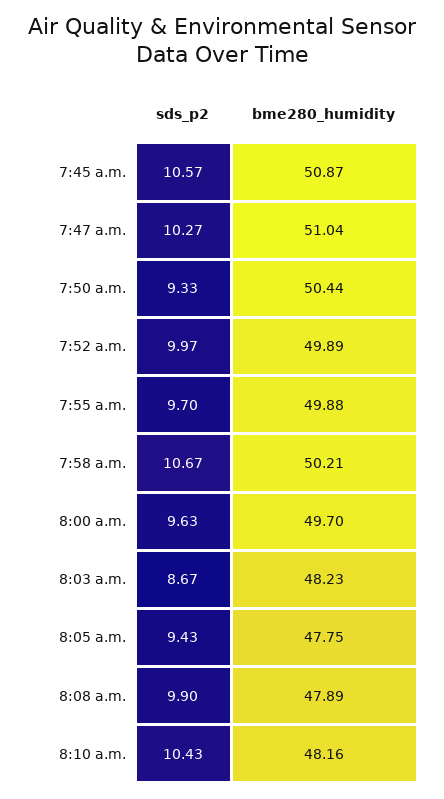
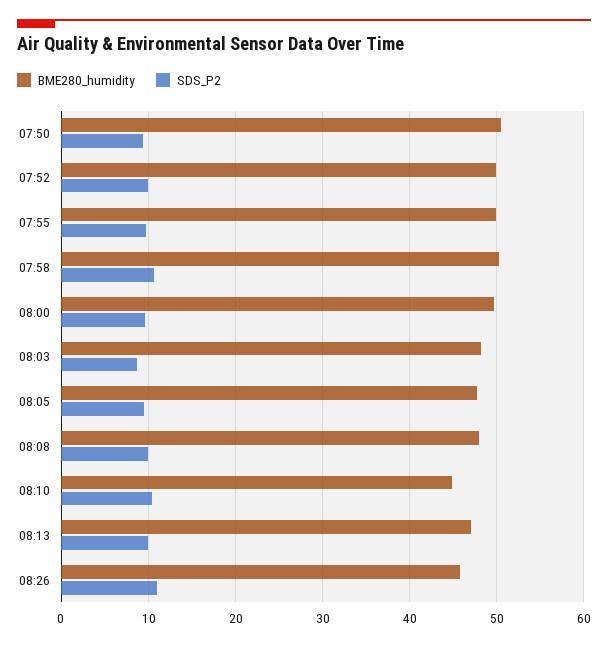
sds_p2, 7:45 a.m.: 10.57 -> none
bme280_humidity, 7:45 a.m.: 50.87 -> none
sds_p2, 7:47 a.m.: 10.27 -> none
bme280_humidity, 7:47 a.m.: 51.04 -> none
bme280_humidity, 8:10 a.m.: 48.16 -> 45
bme280_humidity, 08:13: none -> 47
sds_p2, 08:13: none -> 10
bme280_humidity, 08:26: none -> 46
sds_p2, 08:26: none -> 11

